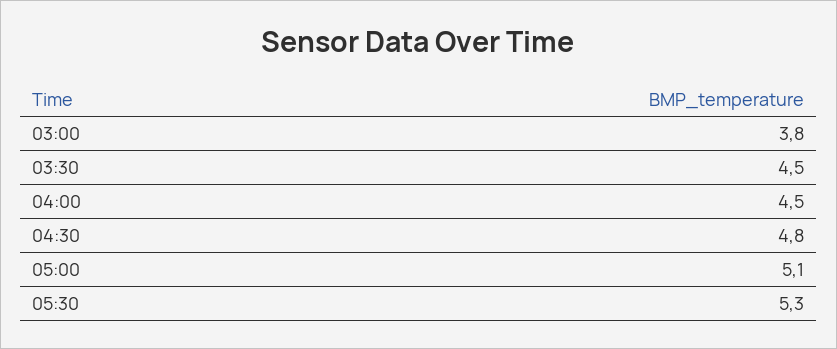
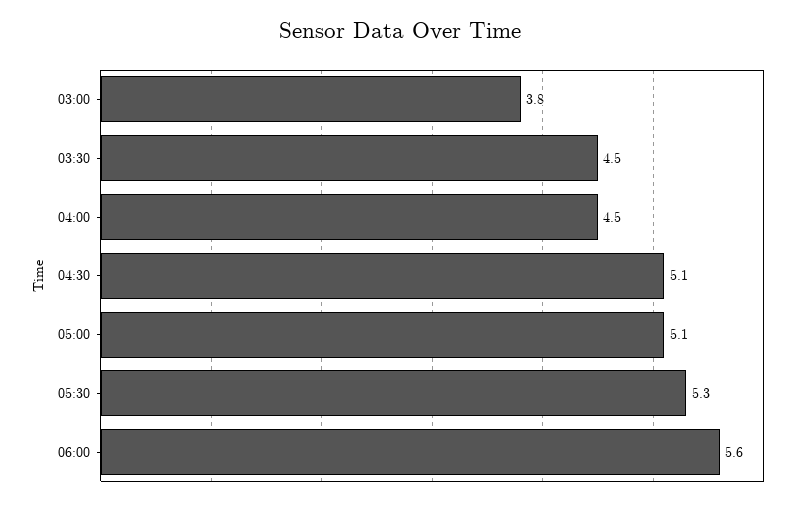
04:30: 4.8 -> 5.1
06:00: none -> 5.6

